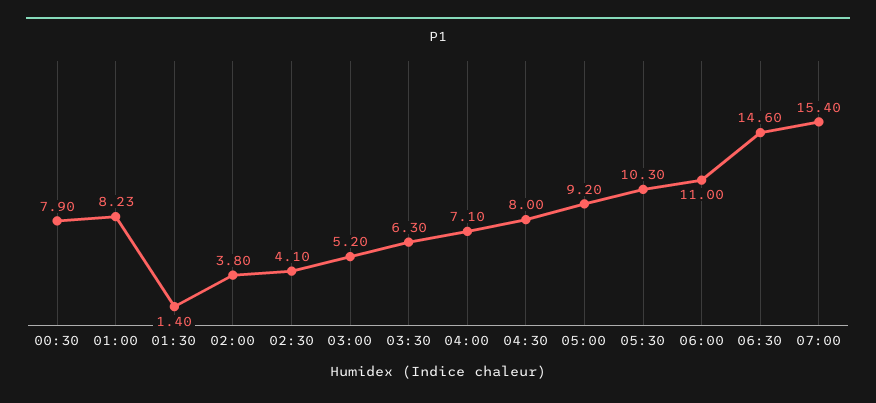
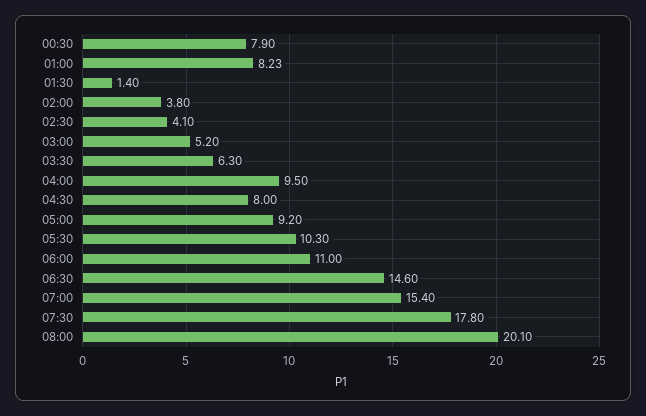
04:00: 7.1 -> 9.5
07:30: none -> 17.8
08:00: none -> 20.1

